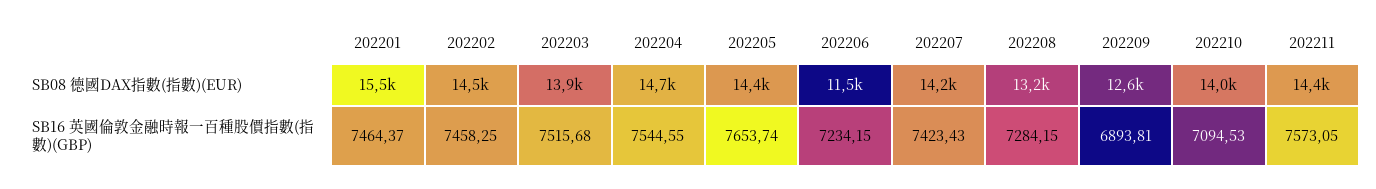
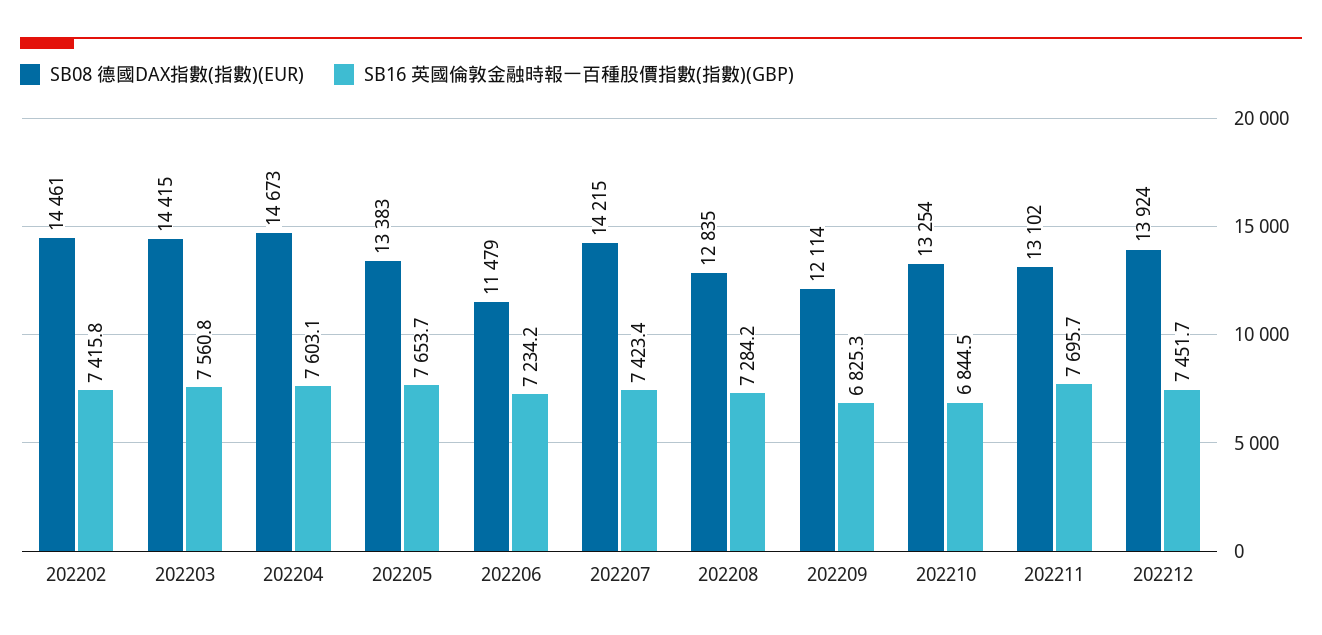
SB08 德國DAX指數(指數)(EUR), 202201: 15500 -> none
SB08 德國DAX指數(指數)(EUR), 202203: 13900 -> 14415
SB08 德國DAX指數(指數)(EUR), 202205: 14400 -> 13383
SB08 德國DAX指數(指數)(EUR), 202208: 13200 -> 12835
SB08 德國DAX指數(指數)(EUR), 202209: 12600 -> 12114
SB08 德國DAX指數(指數)(EUR), 202210: 14000 -> 13254
SB08 德國DAX指數(指數)(EUR), 202211: 14400 -> 13102
SB16 英國倫敦金融時報一百種股價指數(指數)(GBP), 202201: 7464.37 -> none
SB16 英國倫敦金融時報一百種股價指數(指數)(GBP), 202202: 7458.25 -> 7415.8
SB16 英國倫敦金融時報一百種股價指數(指數)(GBP), 202203: 7515.68 -> 7560.8
SB16 英國倫敦金融時報一百種股價指數(指數)(GBP), 202204: 7544.55 -> 7603.1
SB16 英國倫敦金融時報一百種股價指數(指數)(GBP), 202209: 6893.81 -> 6825.3
SB16 英國倫敦金融時報一百種股價指數(指數)(GBP), 202210: 7094.53 -> 6844.5
SB16 英國倫敦金融時報一百種股價指數(指數)(GBP), 202211: 7573.05 -> 7695.7
SB08 德國DAX指數(指數)(EUR), 202212: none -> 13924
SB16 英國倫敦金融時報一百種股價指數(指數)(GBP), 202212: none -> 7451.7

